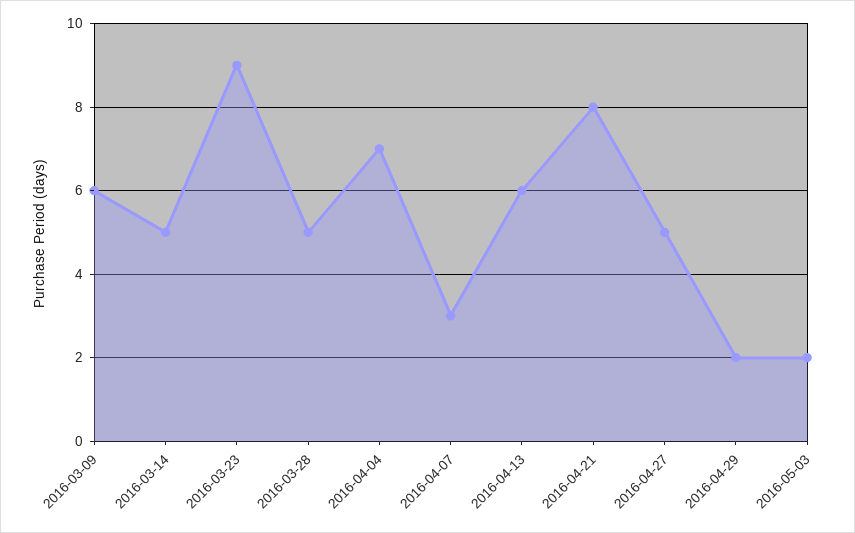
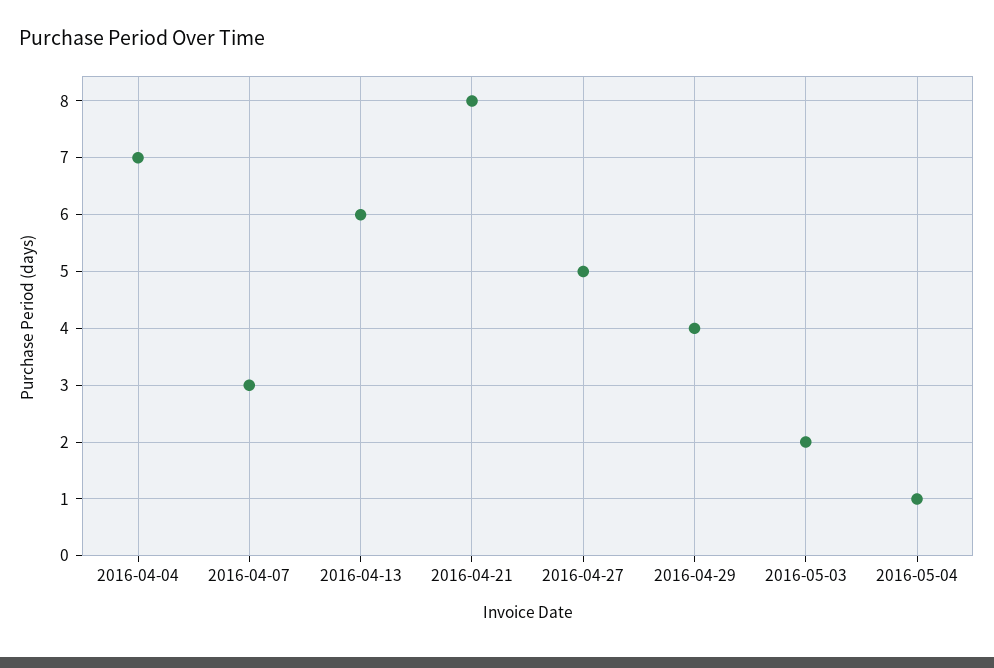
2016-03-09: 6 -> none
2016-03-14: 5 -> none
2016-03-23: 9 -> none
2016-03-28: 5 -> none
2016-04-29: 2 -> 4
2016-05-04: none -> 1

